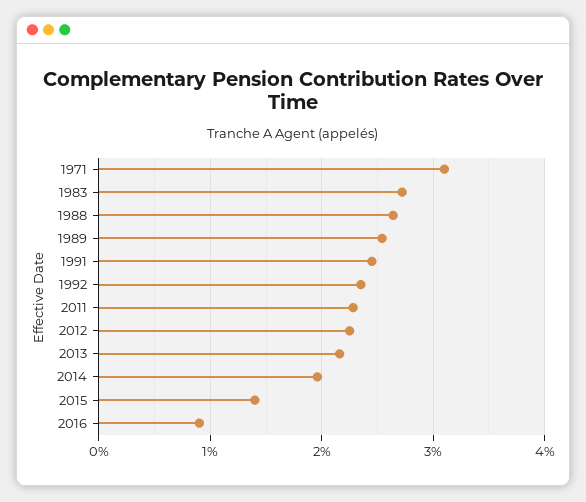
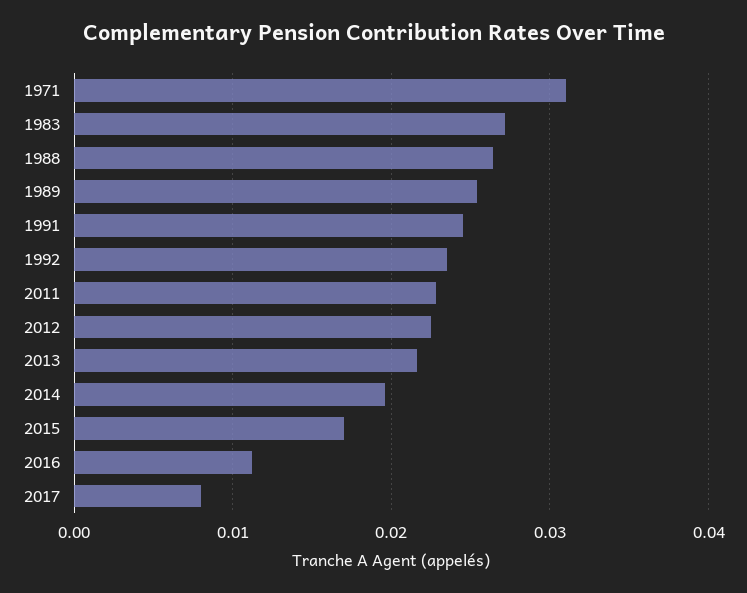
2015: 0.014 -> 0.017
2016: 0.009 -> 0.011
2017: none -> 0.008

